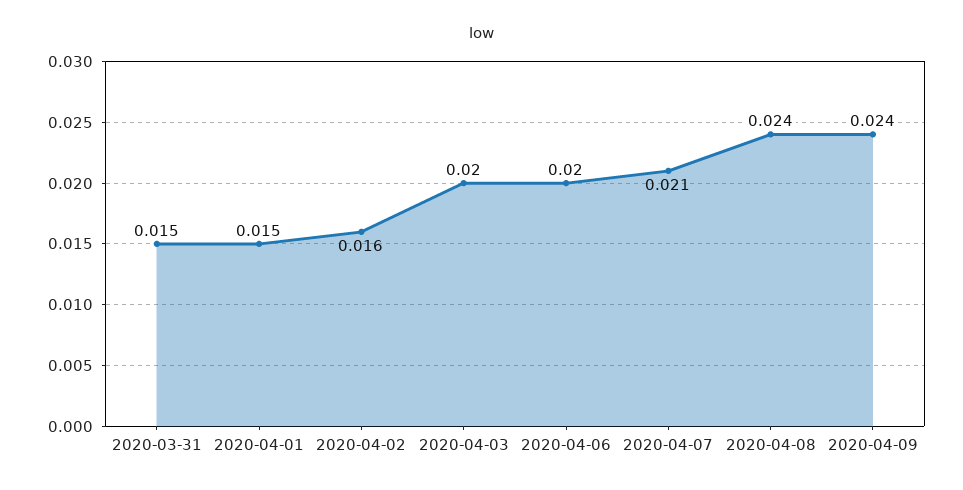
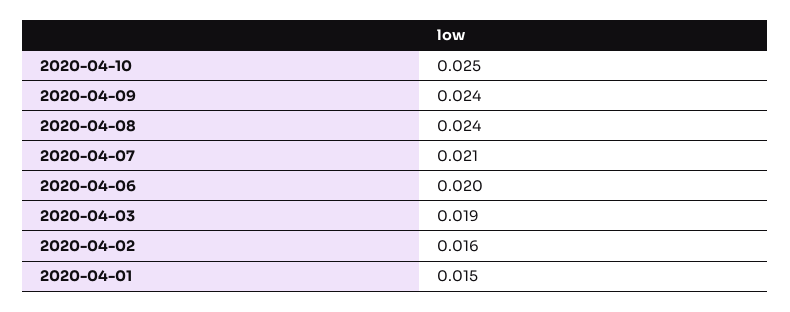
2020-03-31: 0.015 -> none
2020-04-03: 0.02 -> 0.019
2020-04-10: none -> 0.025

